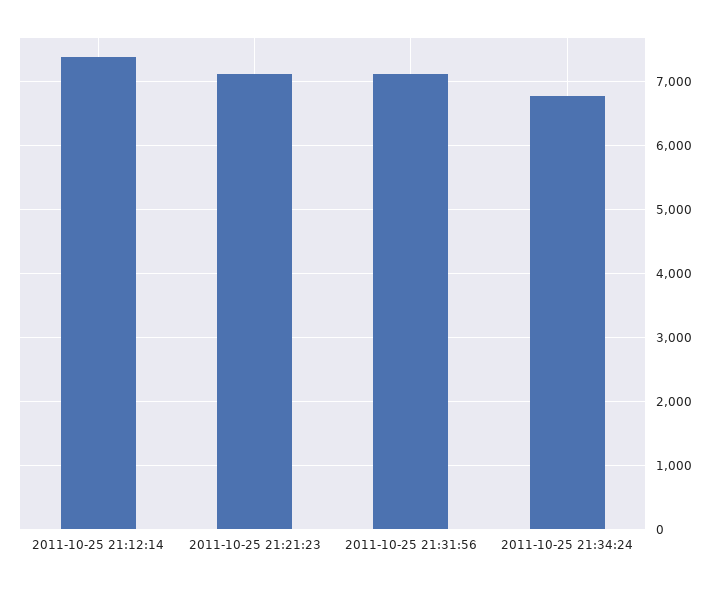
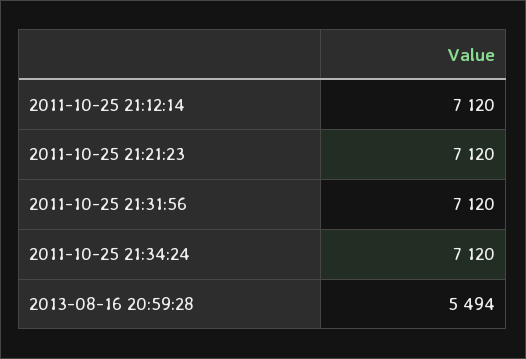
2011-10-25 21:12:14: 7400 -> 7120
2011-10-25 21:34:24: 6800 -> 7120
2013-08-16 20:59:28: none -> 5494

